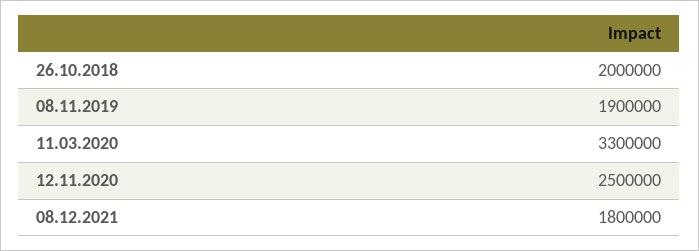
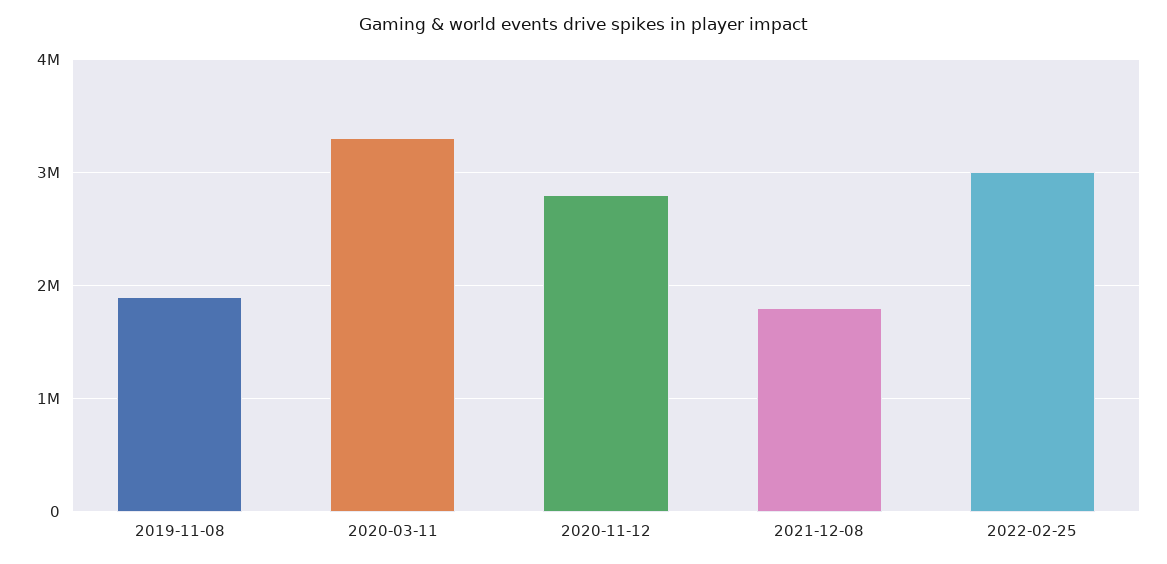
26.10.2018: 2000000 -> none
12.11.2020: 2500000 -> 2800000
2022-02-25: none -> 3000000

